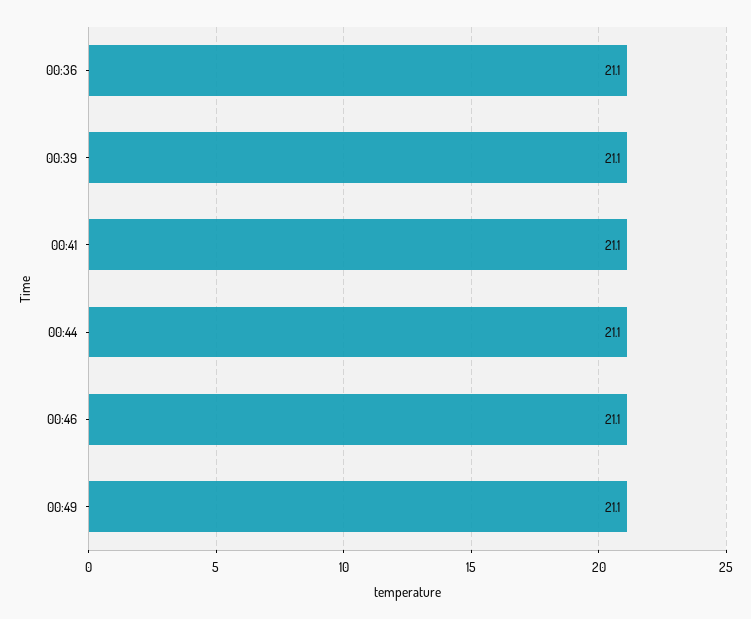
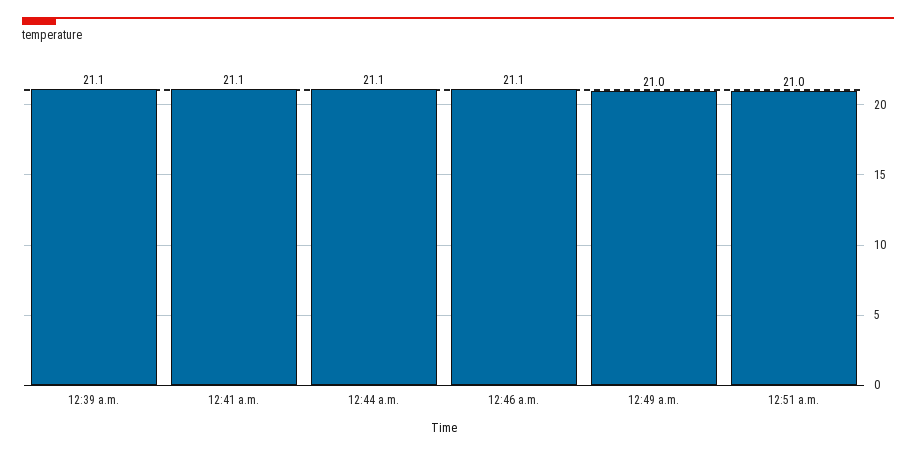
00:36: 21.1 -> none
00:49: 21.1 -> 21
12:51 a.m.: none -> 21

